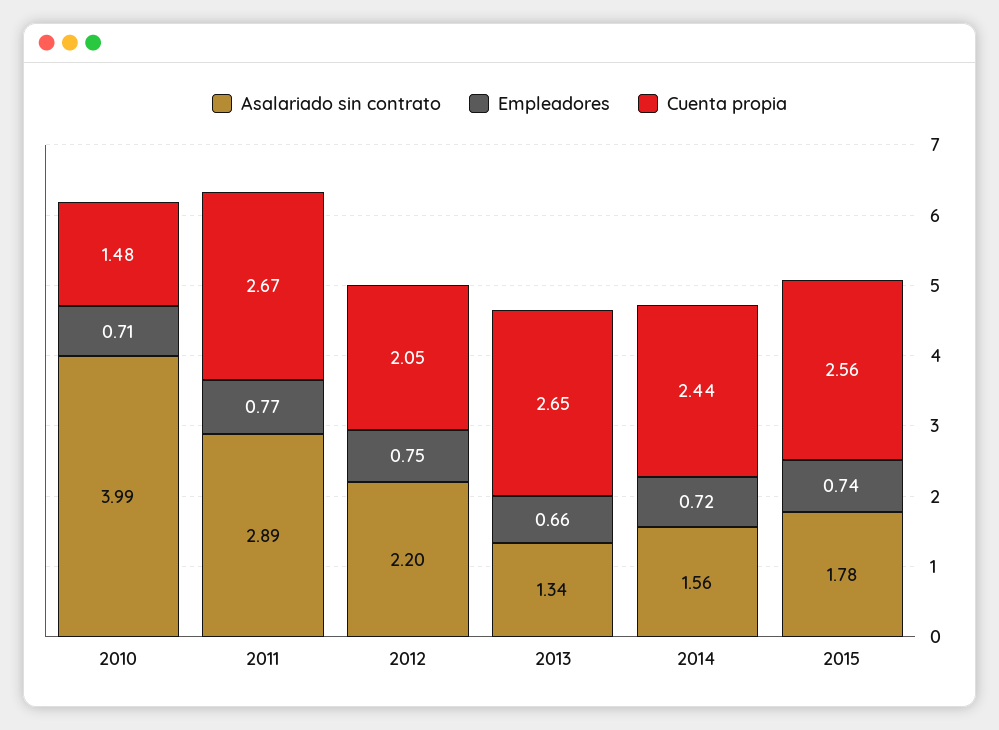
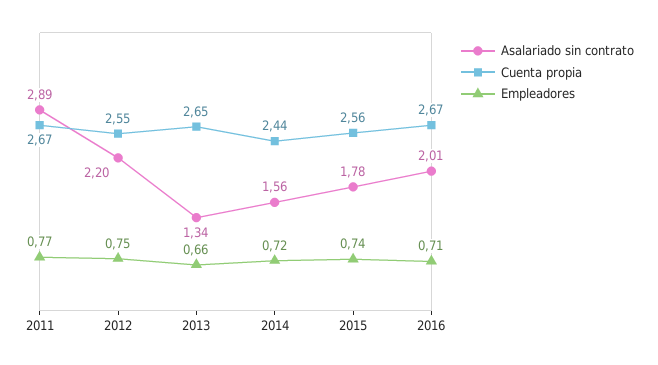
Asalariado sin contrato, 2010: 3.99 -> none
Empleadores, 2010: 0.71 -> none
Cuenta propia, 2010: 1.48 -> none
Cuenta propia, 2012: 2.05 -> 2.55
Asalariado sin contrato, 2016: none -> 2.01
Cuenta propia, 2016: none -> 2.67
Empleadores, 2016: none -> 0.71

